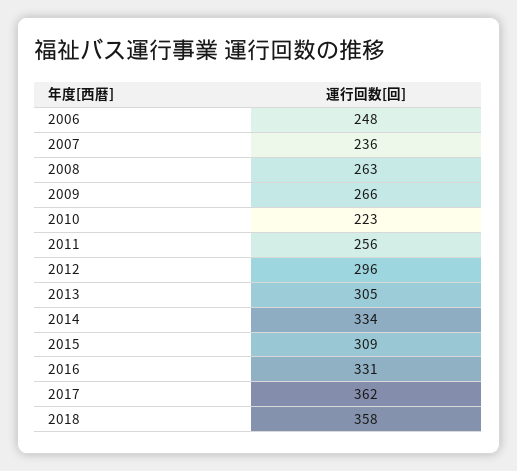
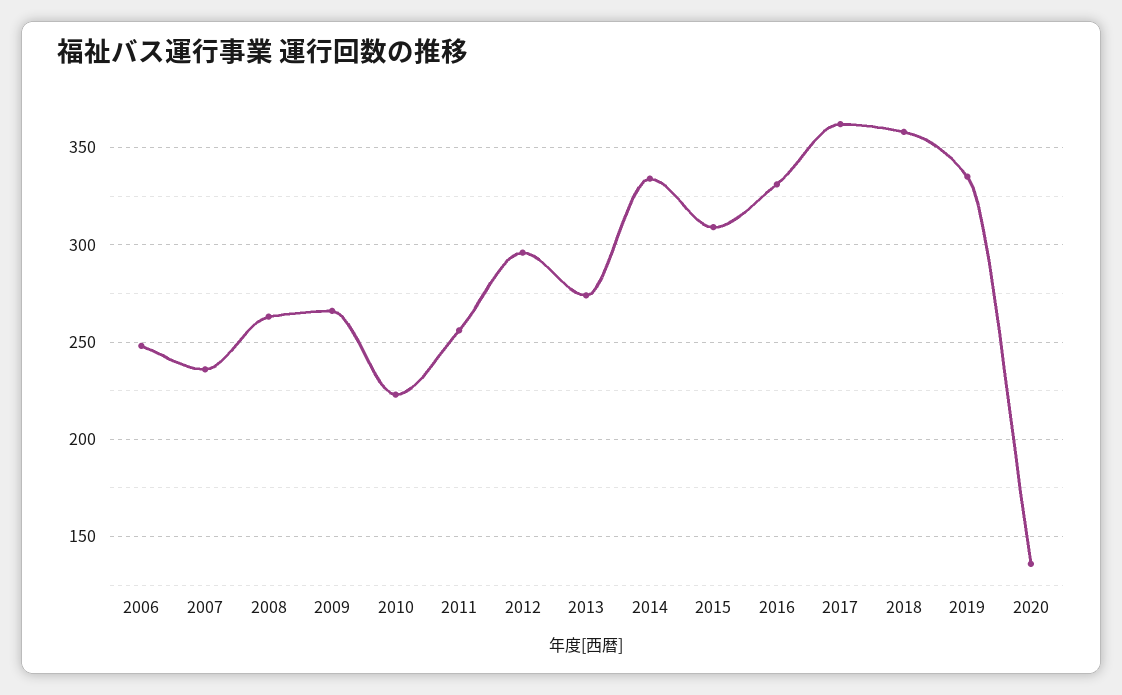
2013: 305 -> 275
2019: none -> 335
2020: none -> 135

